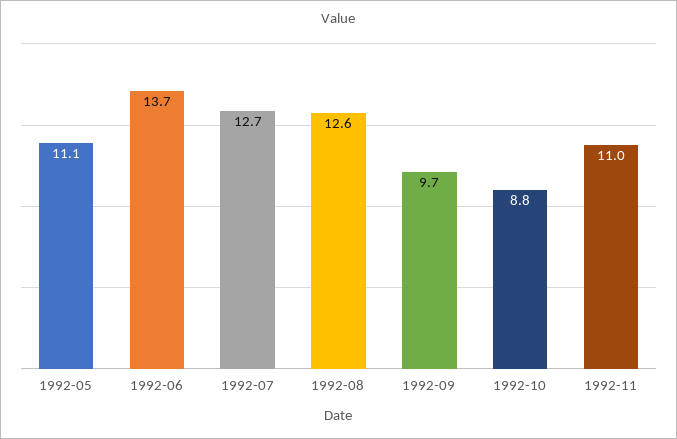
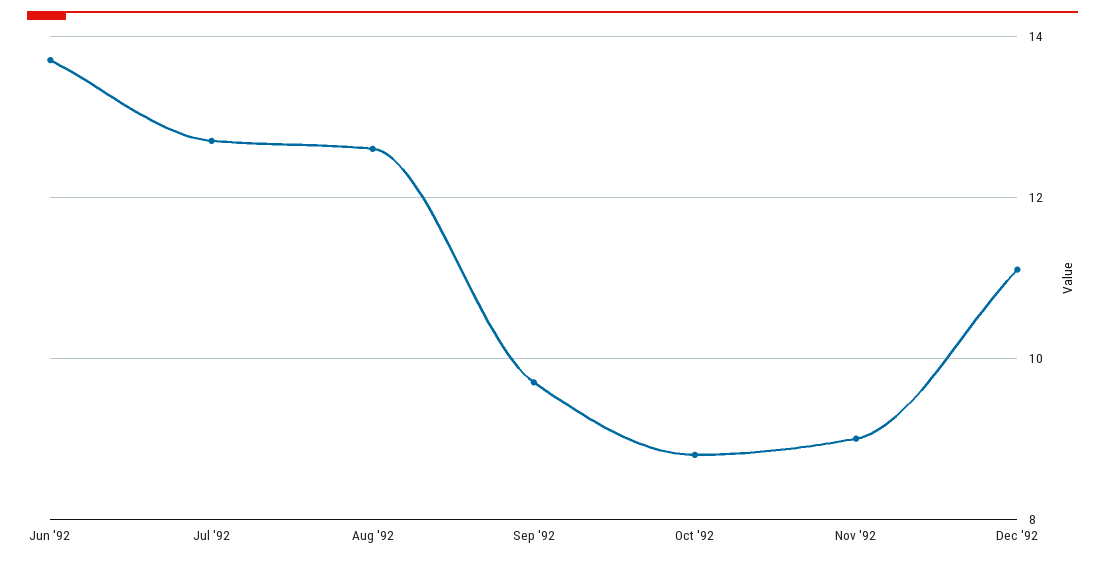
1992-05: 11.1 -> none
1992-11: 11 -> 9
Dec '92: none -> 11

